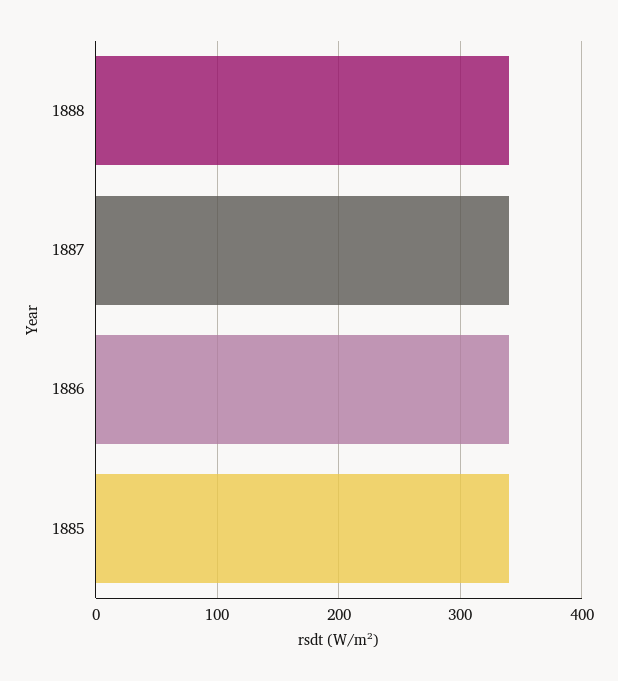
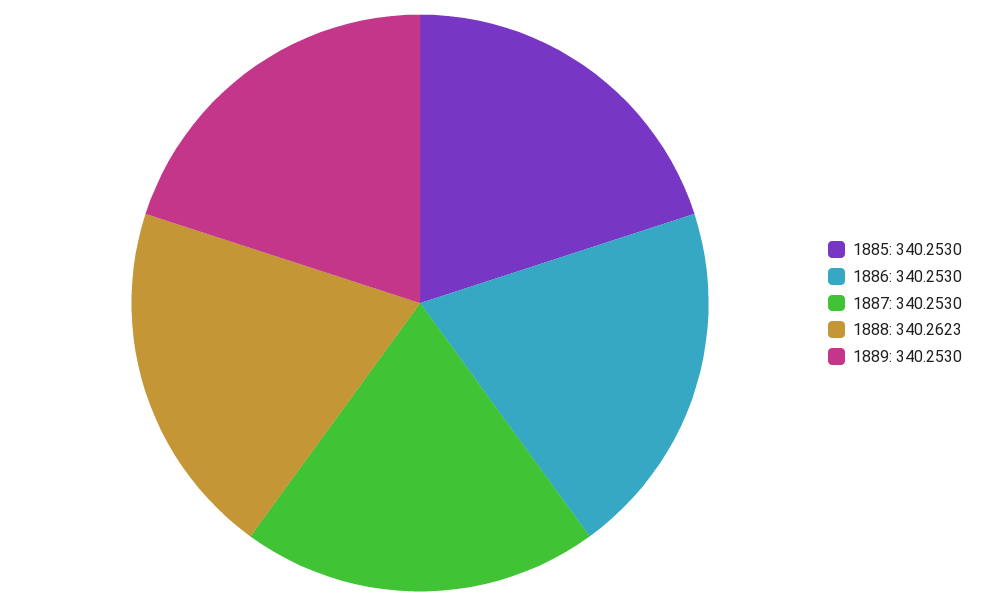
1889: none -> 340.253

